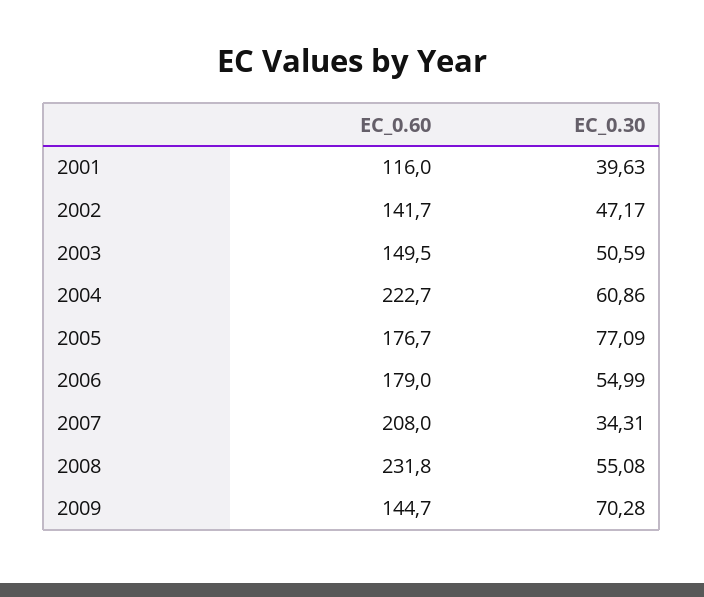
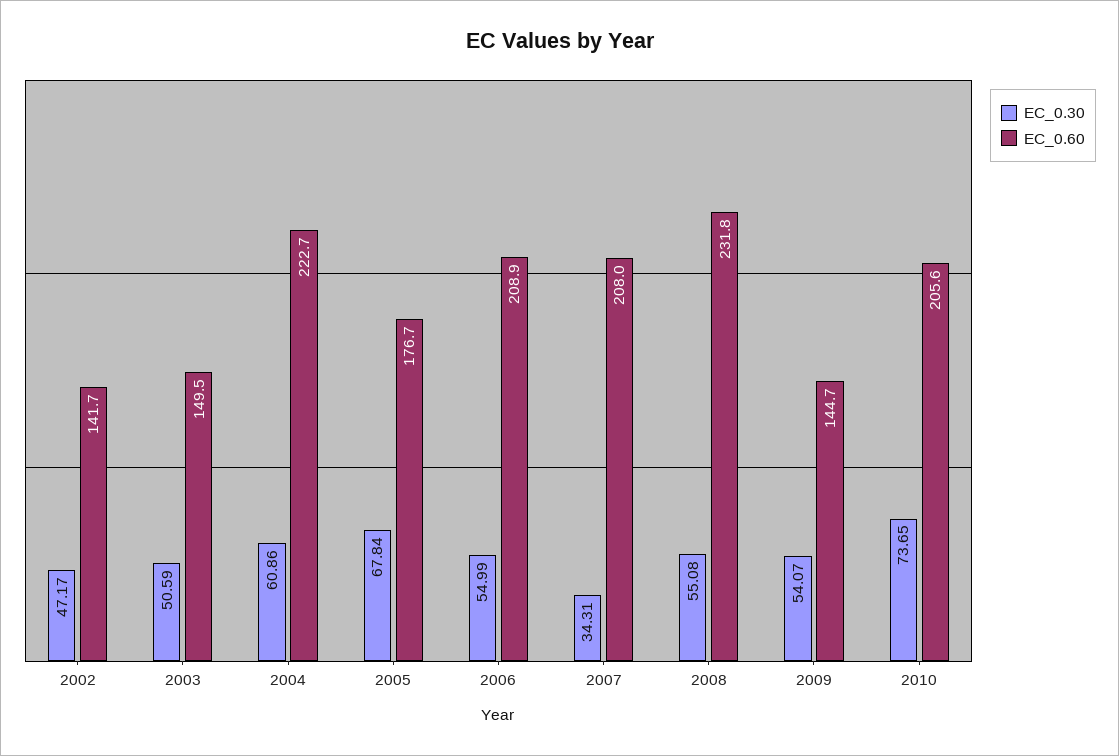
EC_0.60, 2001: 116 -> none
EC_0.30, 2001: 39.63 -> none
EC_0.30, 2005: 77.09 -> 67.84
EC_0.60, 2006: 179 -> 208.9
EC_0.30, 2009: 70.28 -> 54.07
EC_0.30, 2010: none -> 73.65
EC_0.60, 2010: none -> 205.6

